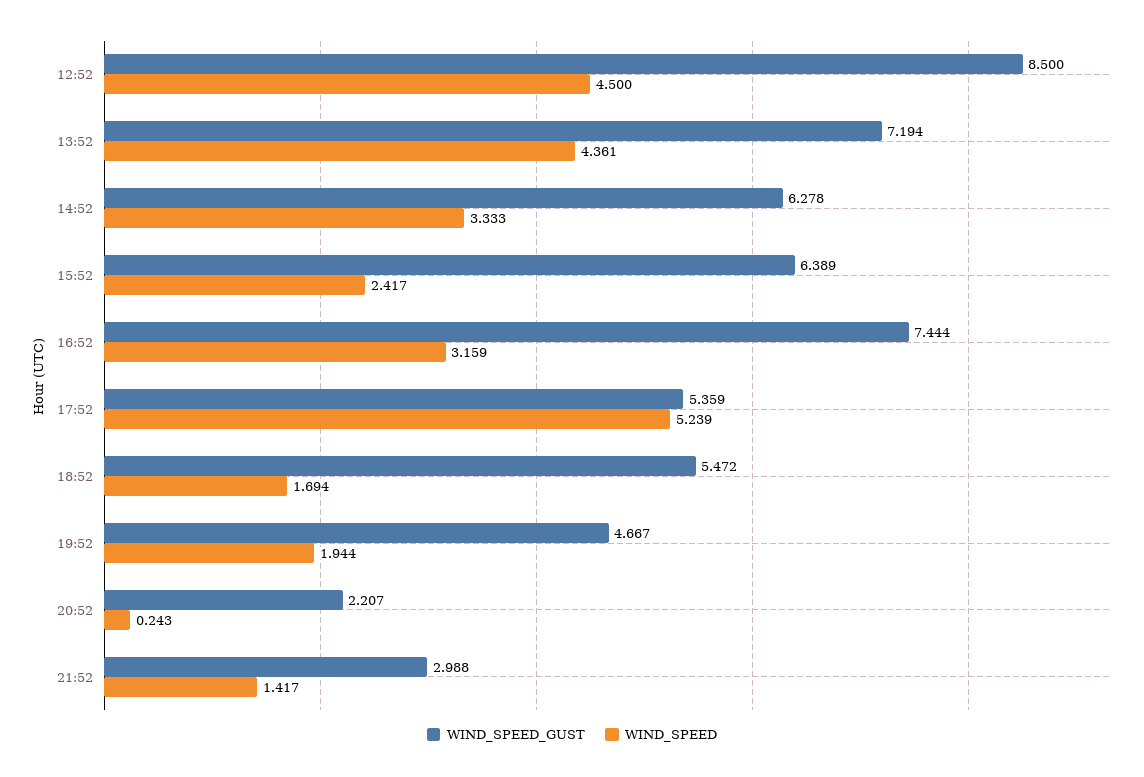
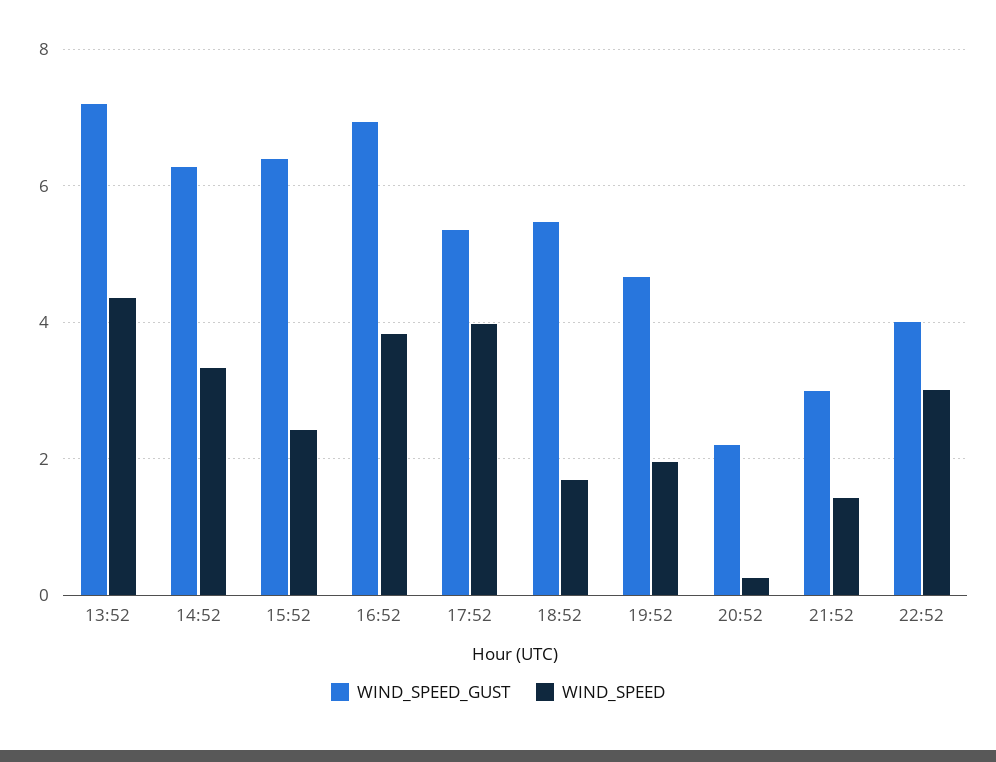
WIND_SPEED_GUST, 12:52: 8.5 -> none
WIND_SPEED, 12:52: 4.5 -> none
WIND_SPEED_GUST, 16:52: 7.444 -> 7
WIND_SPEED, 16:52: 3.159 -> 3.8
WIND_SPEED, 17:52: 5.239 -> 4
WIND_SPEED_GUST, 22:52: none -> 4
WIND_SPEED, 22:52: none -> 3

